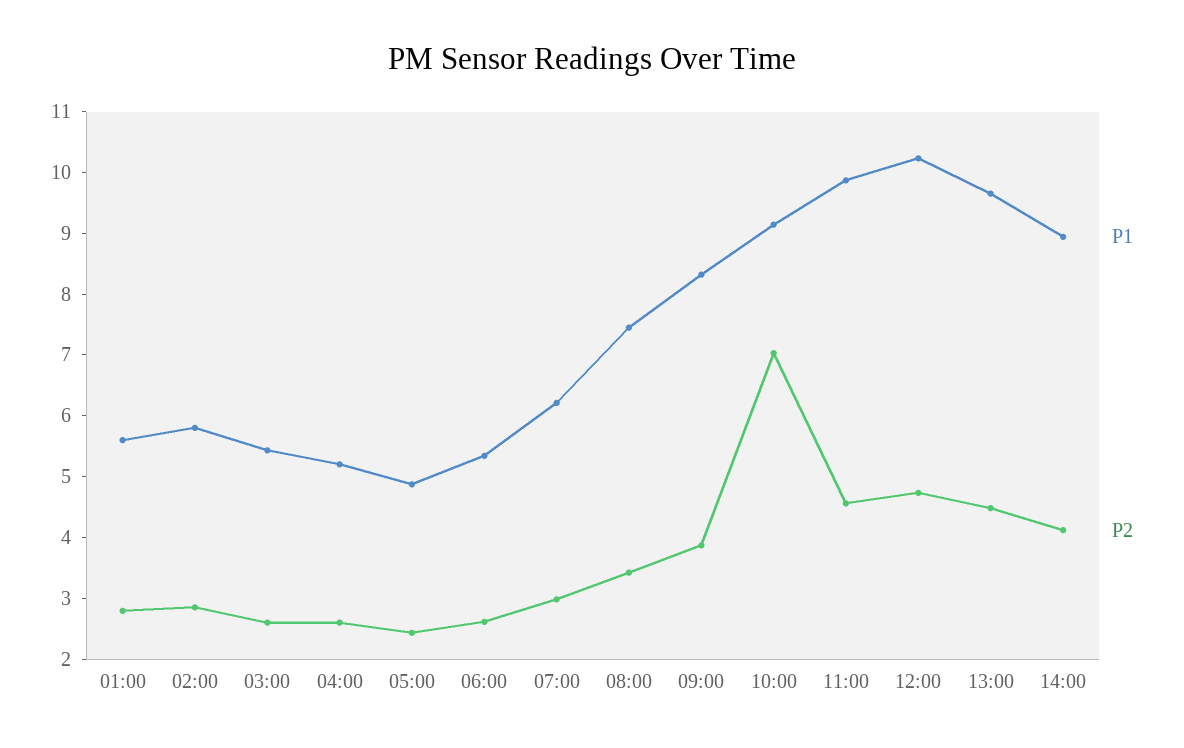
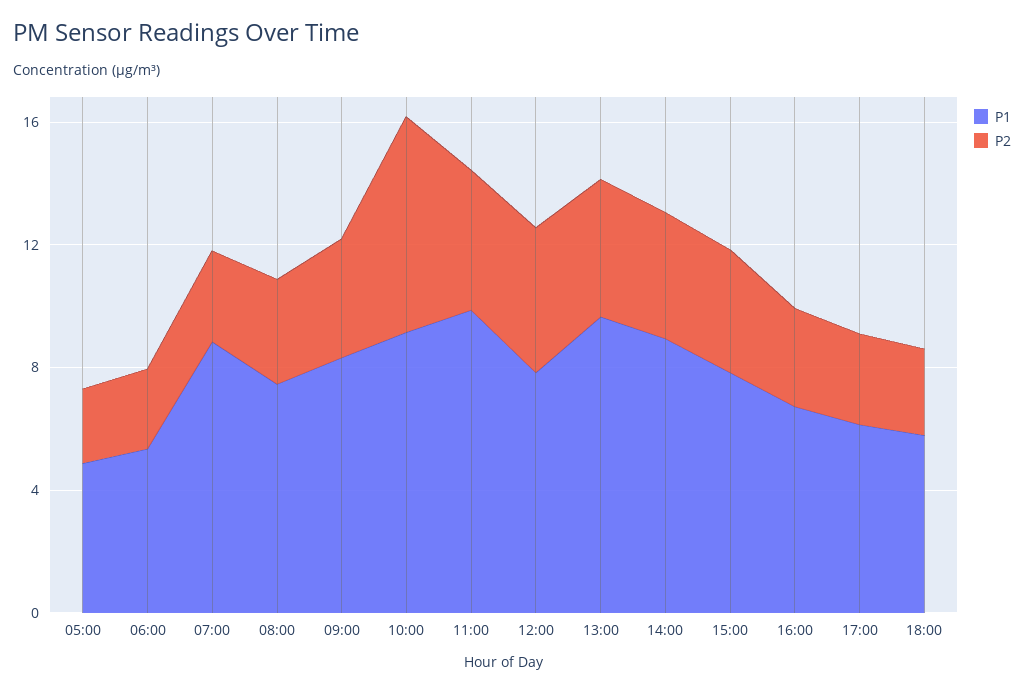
P1, 01:00: 5.6 -> none
P2, 01:00: 2.8 -> none
P1, 02:00: 5.8 -> none
P2, 02:00: 2.8 -> none
P1, 03:00: 5.4 -> none
P2, 03:00: 2.6 -> none
P1, 04:00: 5.2 -> none
P2, 04:00: 2.6 -> none
P1, 07:00: 6.2 -> 9
P1, 12:00: 10.2 -> 8
P1, 15:00: none -> 8
P2, 15:00: none -> 4
P1, 16:00: none -> 7
P2, 16:00: none -> 3
P1, 17:00: none -> 6
P2, 17:00: none -> 3
P1, 18:00: none -> 6
P2, 18:00: none -> 3

